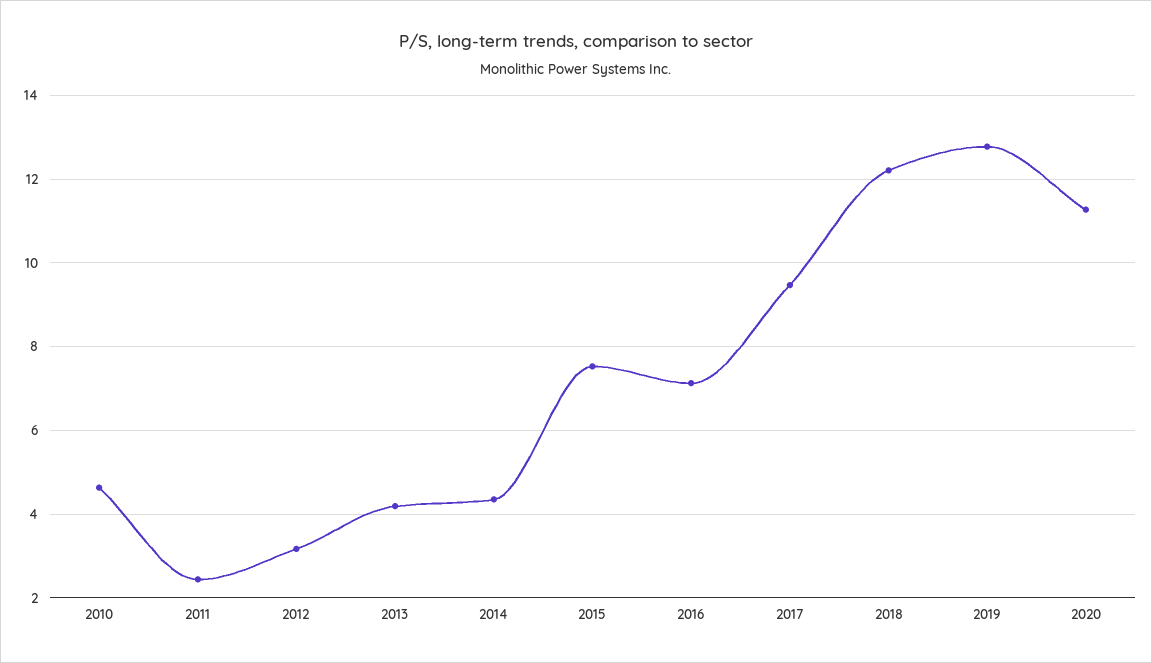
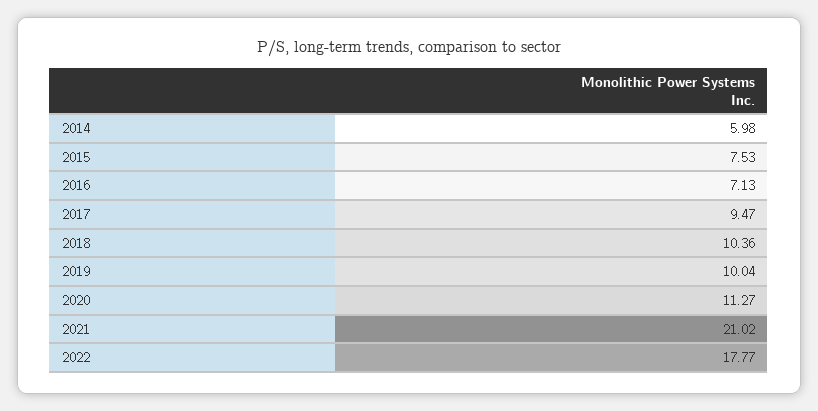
2010: 4.6 -> none
2011: 2.4 -> none
2012: 3.2 -> none
2013: 4.2 -> none
2014: 4.4 -> 5.98
2018: 12.2 -> 10.36
2019: 12.8 -> 10.04
2021: none -> 21.02
2022: none -> 17.77

